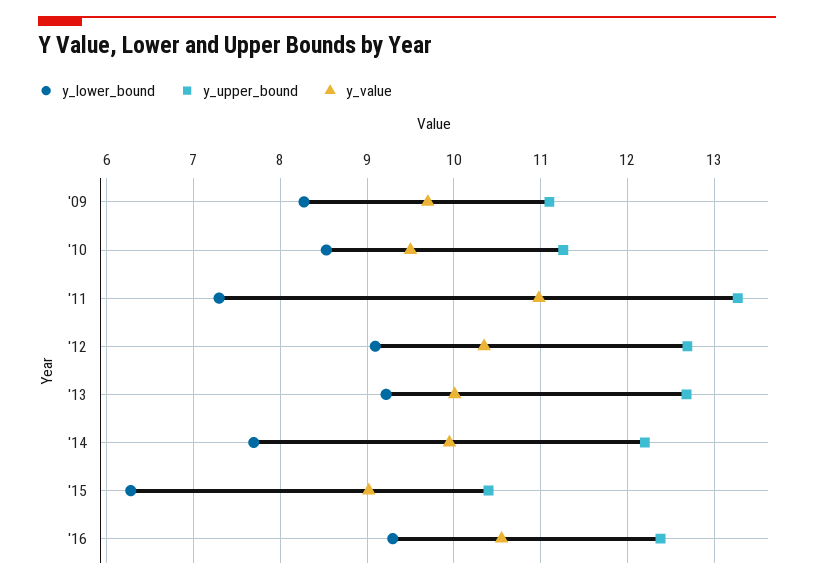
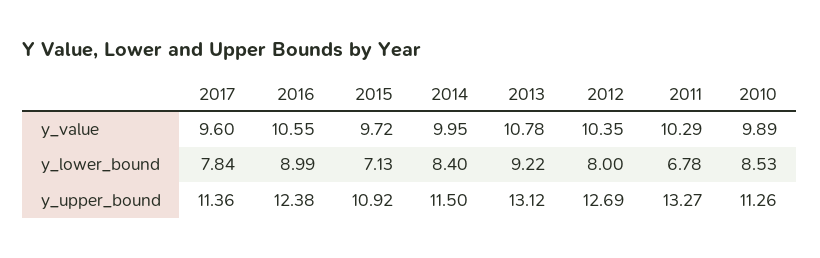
y_lower_bound, '09: 8.3 -> none
y_upper_bound, '09: 11.1 -> none
y_value, '09: 9.7 -> none
y_value, '10: 9.5 -> 9.89
y_lower_bound, '11: 7.3 -> 6.78
y_value, '11: 11 -> 10.29
y_lower_bound, '12: 9.1 -> 8
y_upper_bound, '13: 12.7 -> 13.12
y_value, '13: 10 -> 10.78
y_lower_bound, '14: 7.7 -> 8.4
y_upper_bound, '14: 12.2 -> 11.5
y_lower_bound, '15: 6.3 -> 7.13
y_upper_bound, '15: 10.4 -> 10.92
y_value, '15: 9 -> 9.72
y_lower_bound, '16: 9.3 -> 8.99
y_value, 2017: none -> 9.6
y_lower_bound, 2017: none -> 7.84
y_upper_bound, 2017: none -> 11.36

